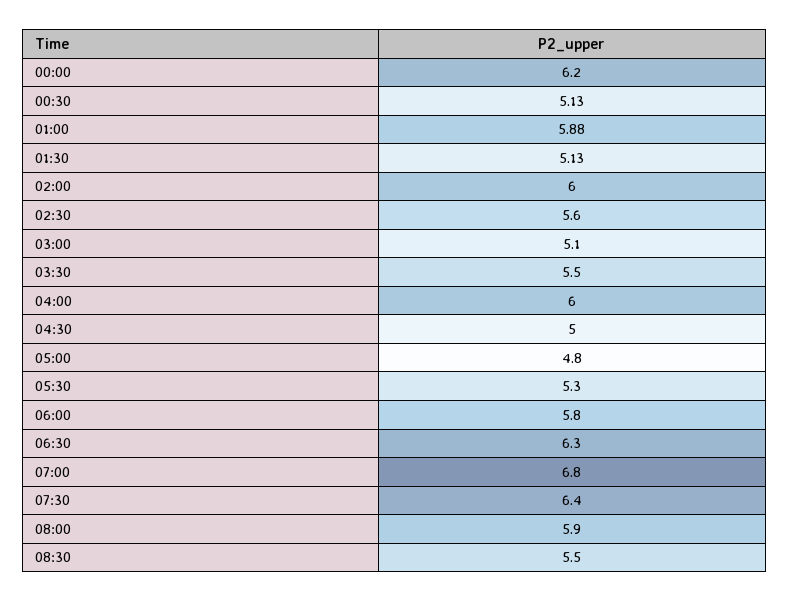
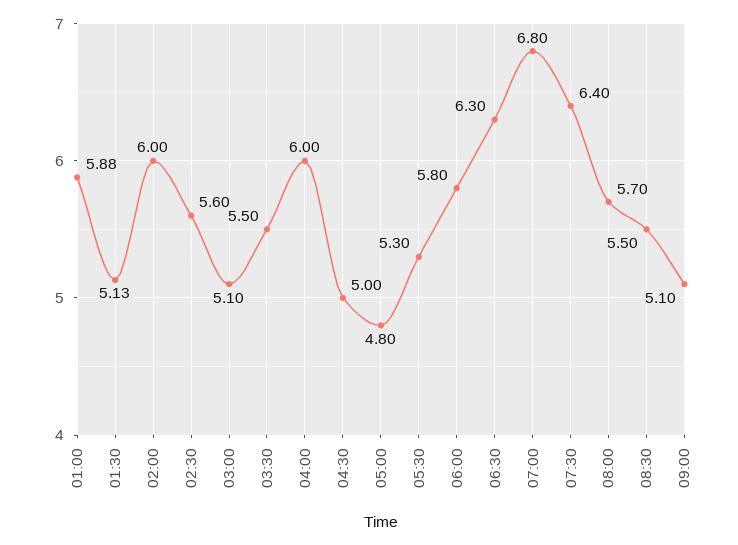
00:00: 6.2 -> none
00:30: 5.13 -> none
08:00: 5.9 -> 5.7
09:00: none -> 5.1

